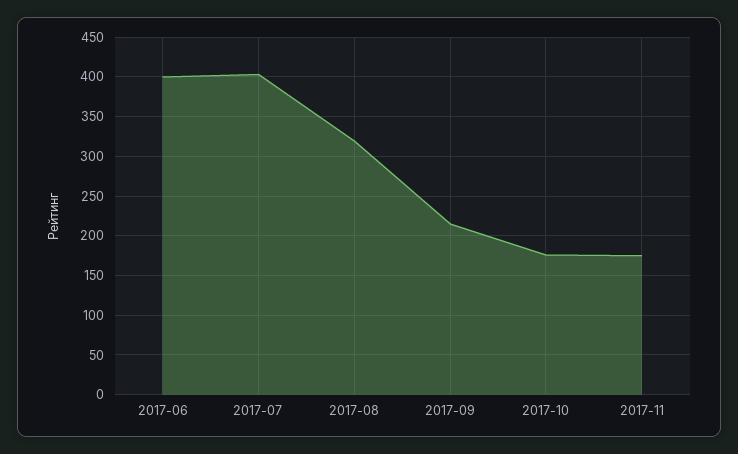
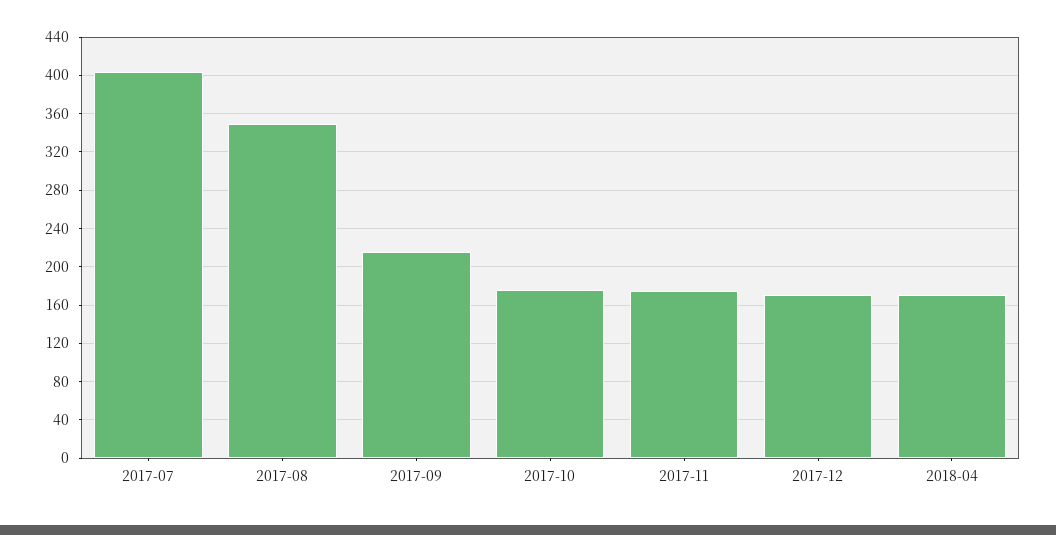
2017-06: 400 -> none
2017-08: 320 -> 350
2017-12: none -> 170
2018-04: none -> 170

